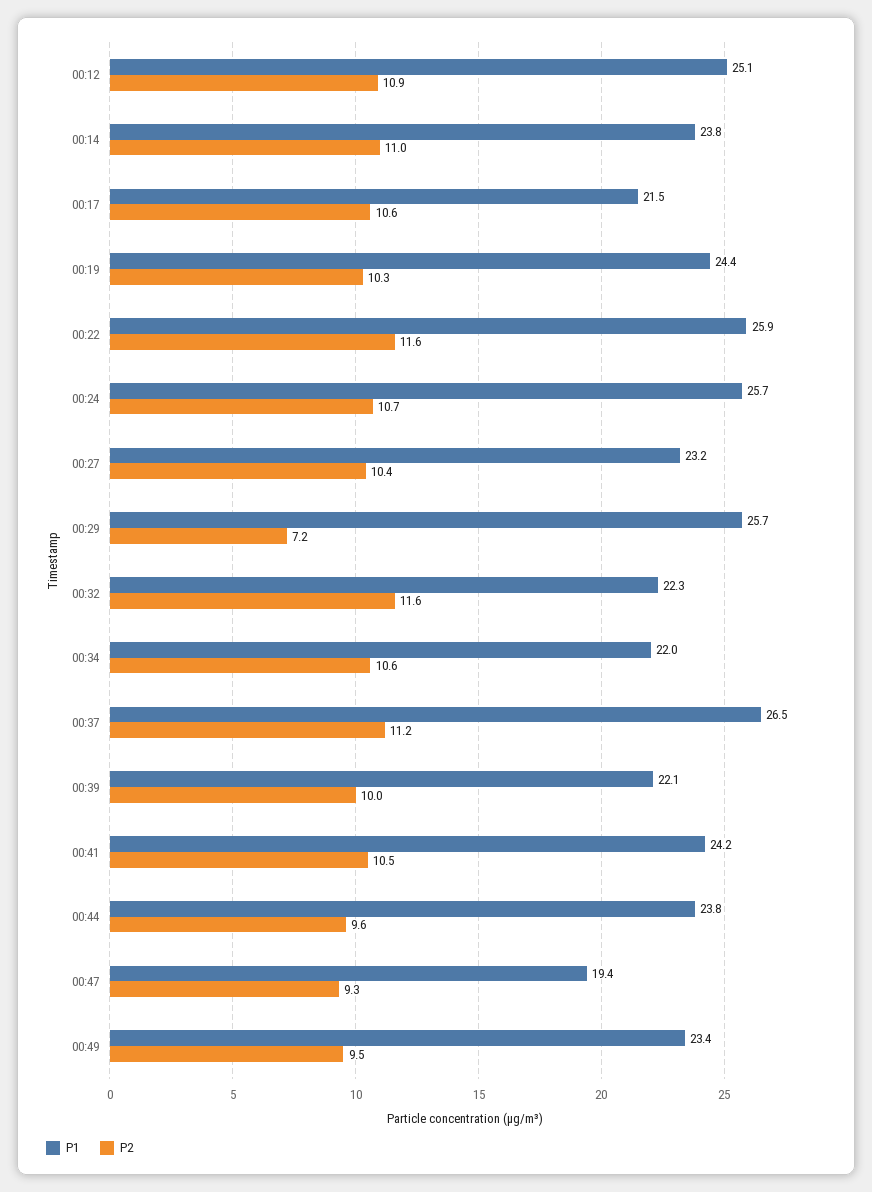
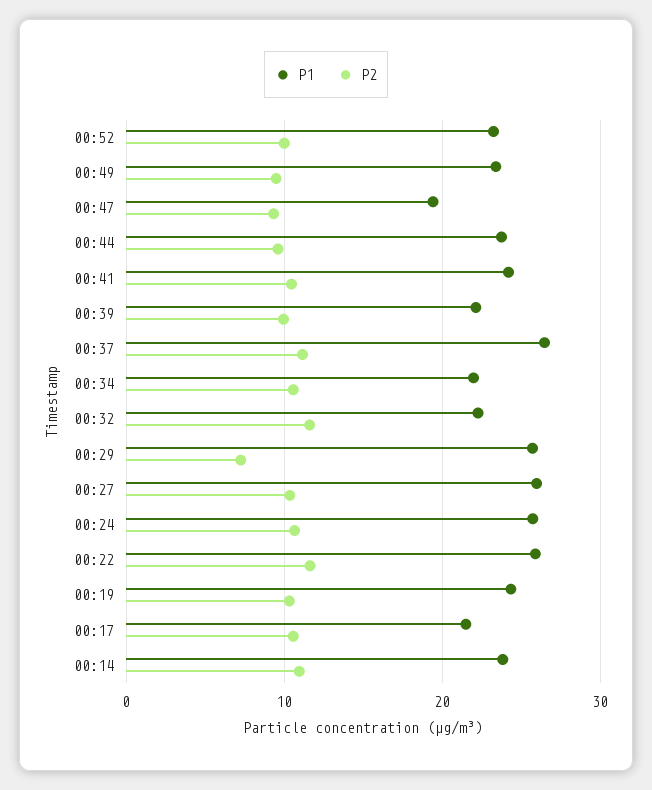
P1, 00:12: 25.1 -> none
P2, 00:12: 10.9 -> none
P1, 00:27: 23.2 -> 26
P1, 00:52: none -> 23
P2, 00:52: none -> 10

